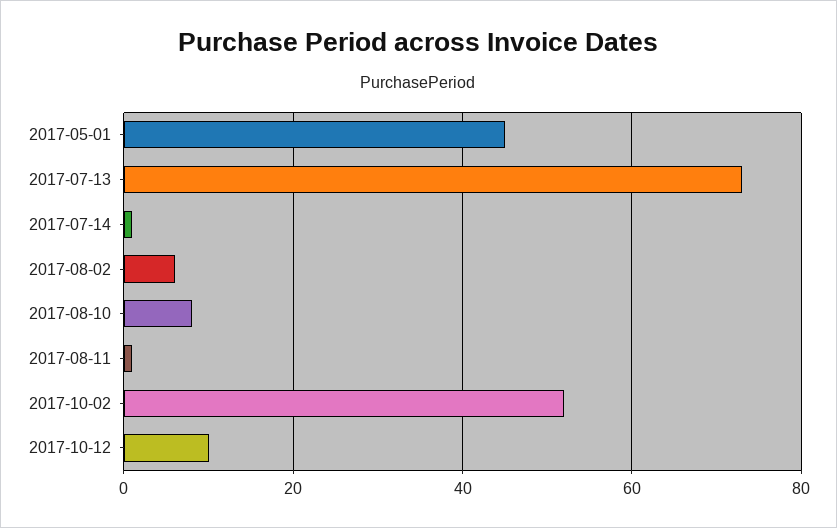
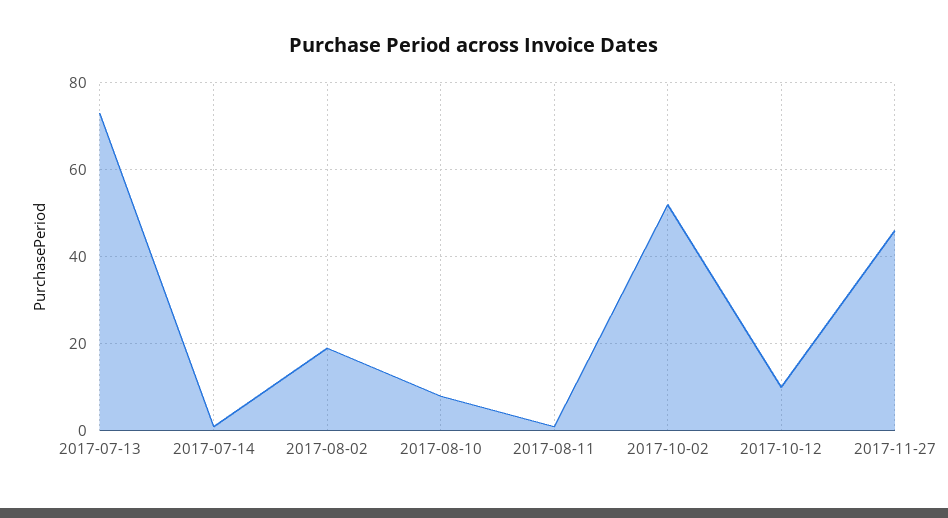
2017-05-01: 45 -> none
2017-08-02: 5 -> 20
2017-11-27: none -> 45

